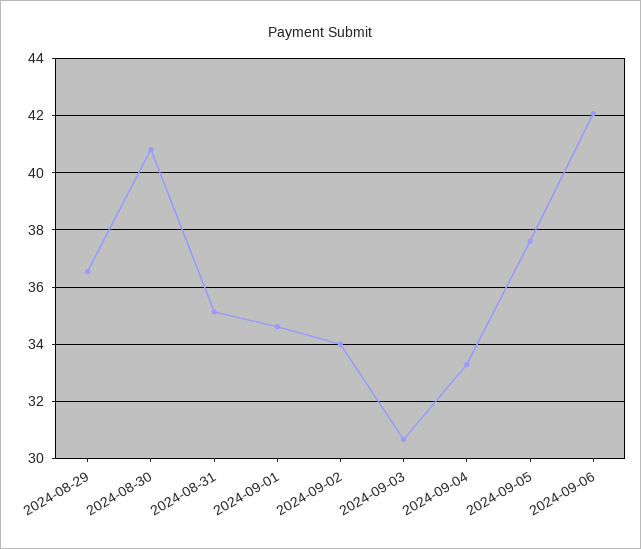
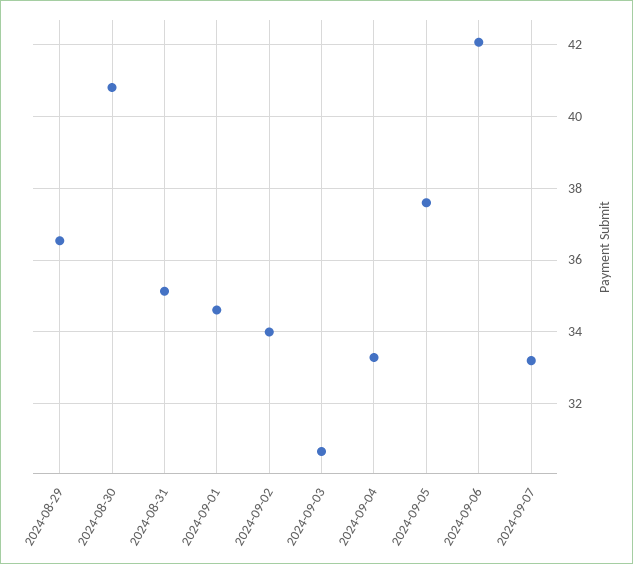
2024-09-07: none -> 33.2

